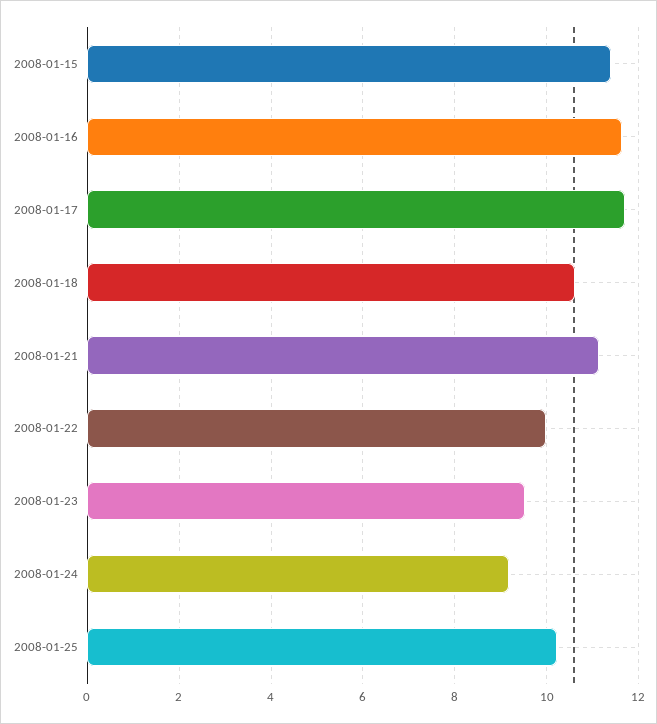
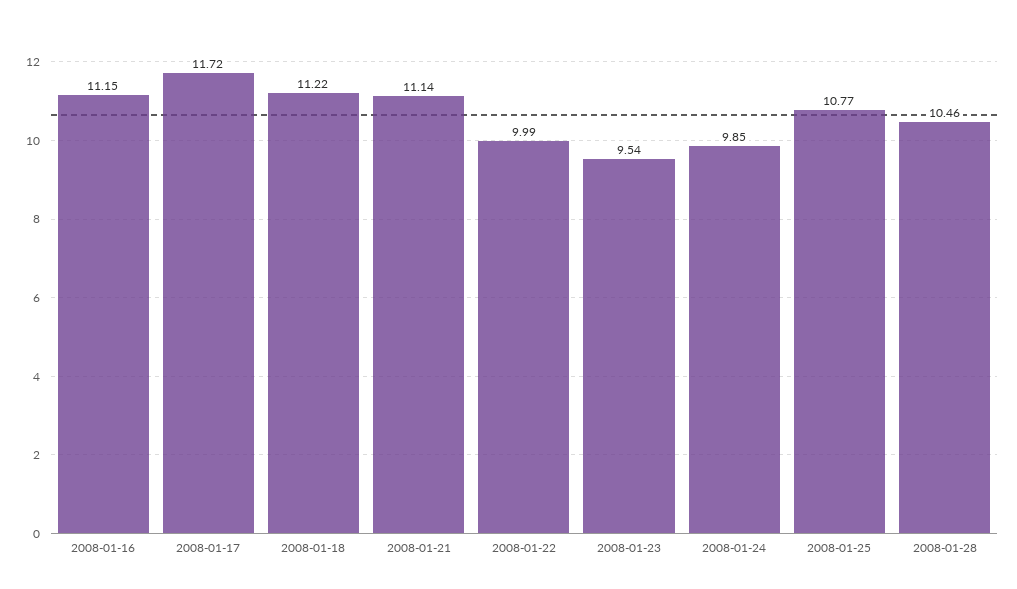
2008-01-15: 11.4 -> none
2008-01-16: 11.6 -> 11.15
2008-01-18: 10.6 -> 11.22
2008-01-24: 9.2 -> 9.85
2008-01-25: 10.2 -> 10.77
2008-01-28: none -> 10.46

